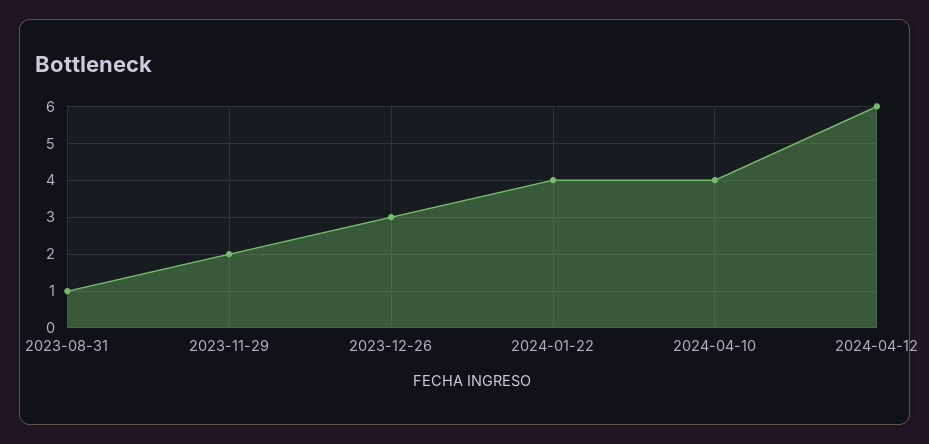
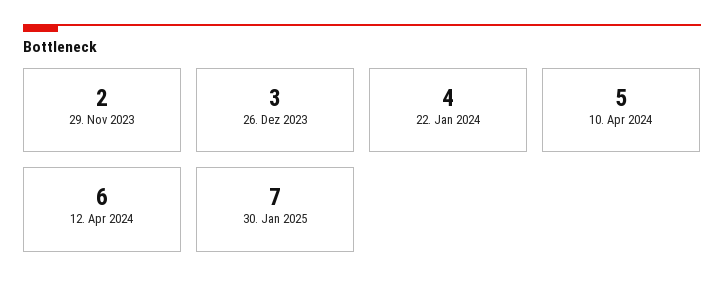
2023-08-31: 1 -> none
2024-04-10: 4 -> 5
30. Jan 2025: none -> 7

